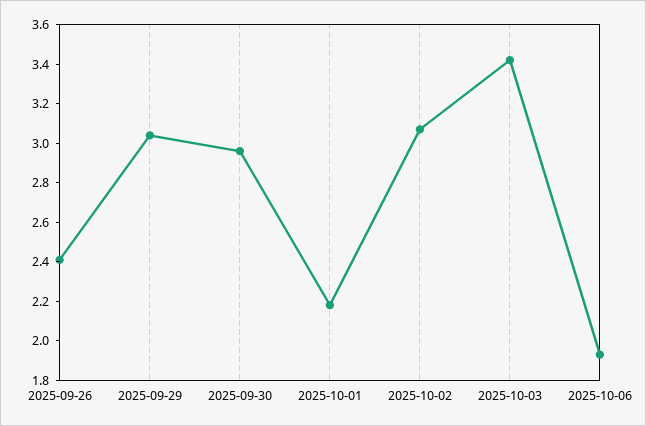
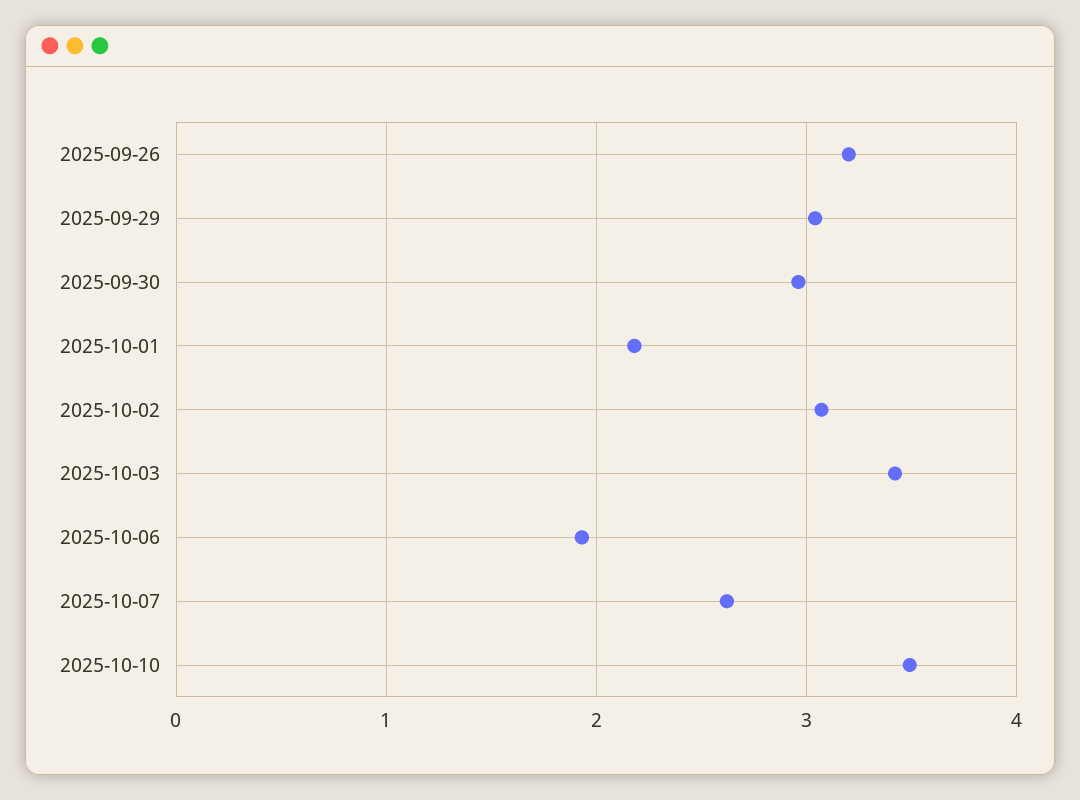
2025-09-26: 2.4 -> 3.2
2025-10-07: none -> 2.6
2025-10-10: none -> 3.5

